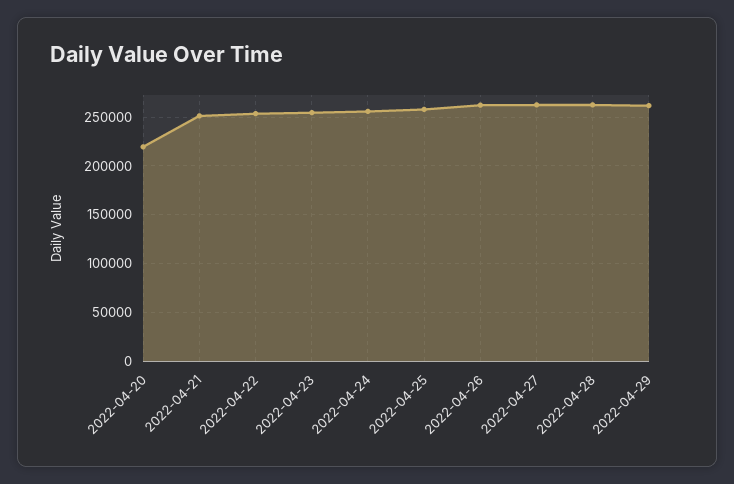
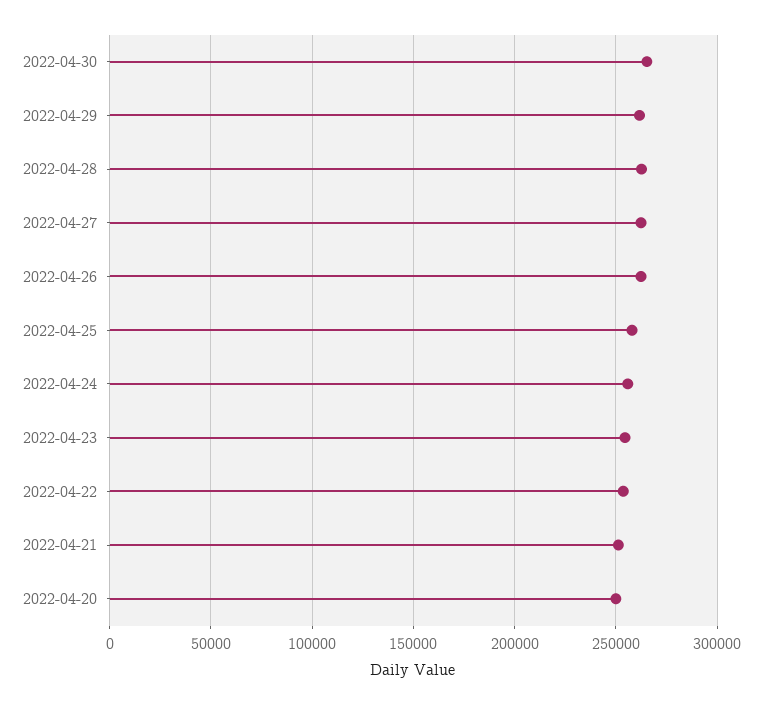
2022-04-20: 220000 -> 250000
2022-04-30: none -> 265000

